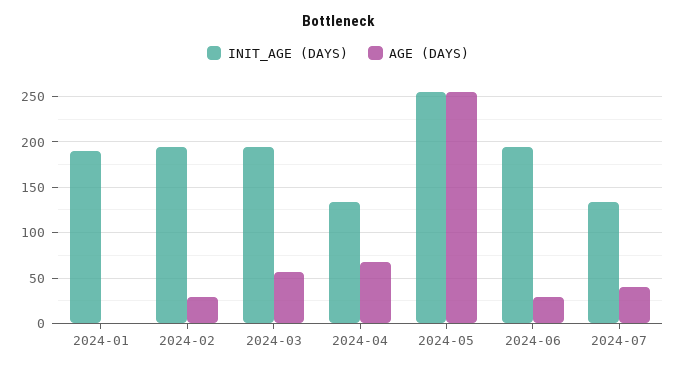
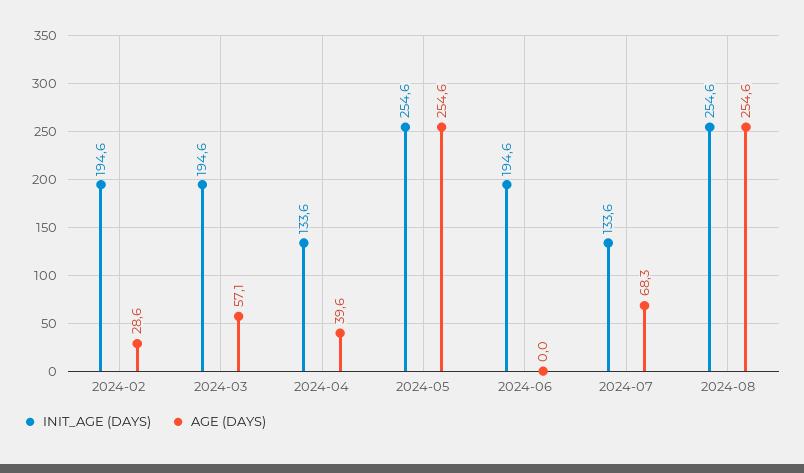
INIT_AGE (DAYS), 2024-01: 190 -> none
AGE (DAYS), 2024-01: 0 -> none
AGE (DAYS), 2024-04: 70 -> 39.6
AGE (DAYS), 2024-06: 30 -> 0
AGE (DAYS), 2024-07: 40 -> 68.3
INIT_AGE (DAYS), 2024-08: none -> 254.6
AGE (DAYS), 2024-08: none -> 254.6

